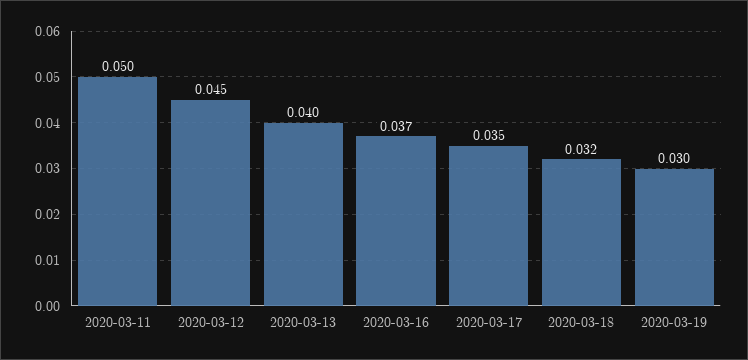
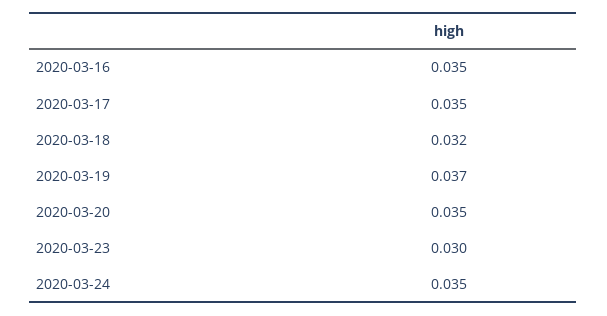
2020-03-11: 0.05 -> none
2020-03-12: 0.045 -> none
2020-03-13: 0.04 -> none
2020-03-16: 0.037 -> 0.035
2020-03-19: 0.03 -> 0.037
2020-03-20: none -> 0.035
2020-03-23: none -> 0.03
2020-03-24: none -> 0.035

